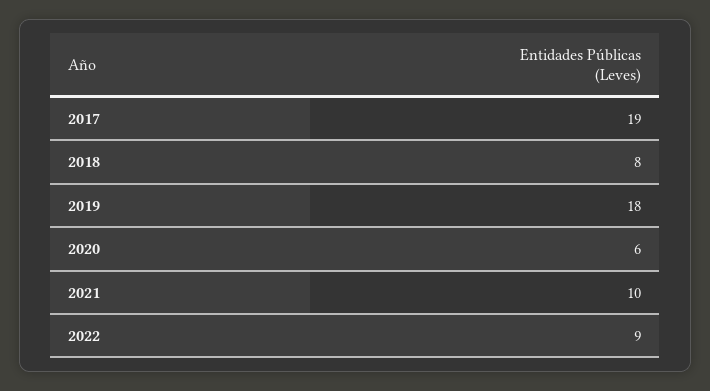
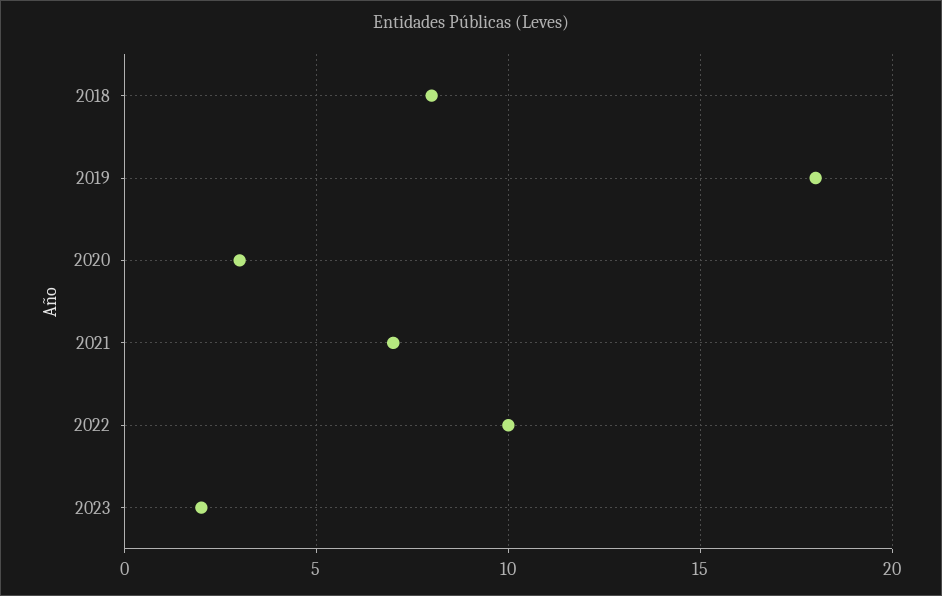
2017: 19 -> none
2020: 6 -> 3
2021: 10 -> 7
2022: 9 -> 10
2023: none -> 2

